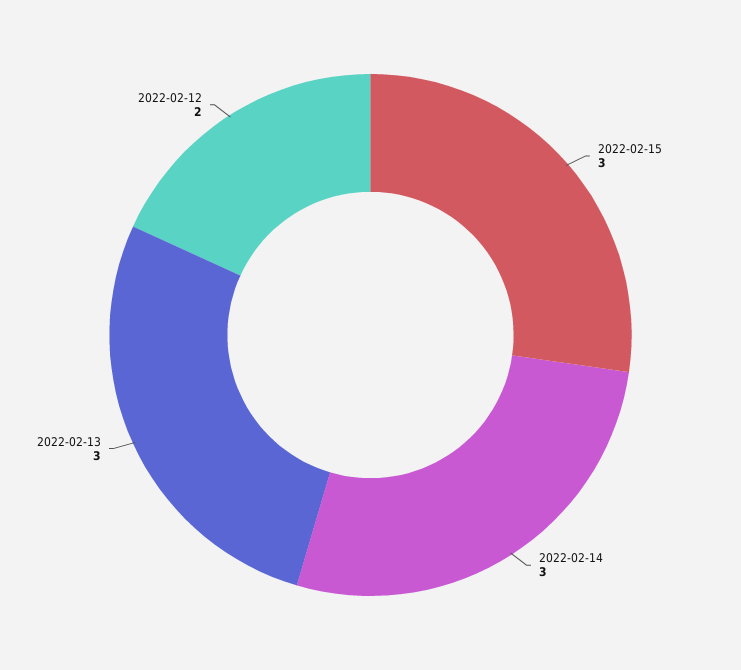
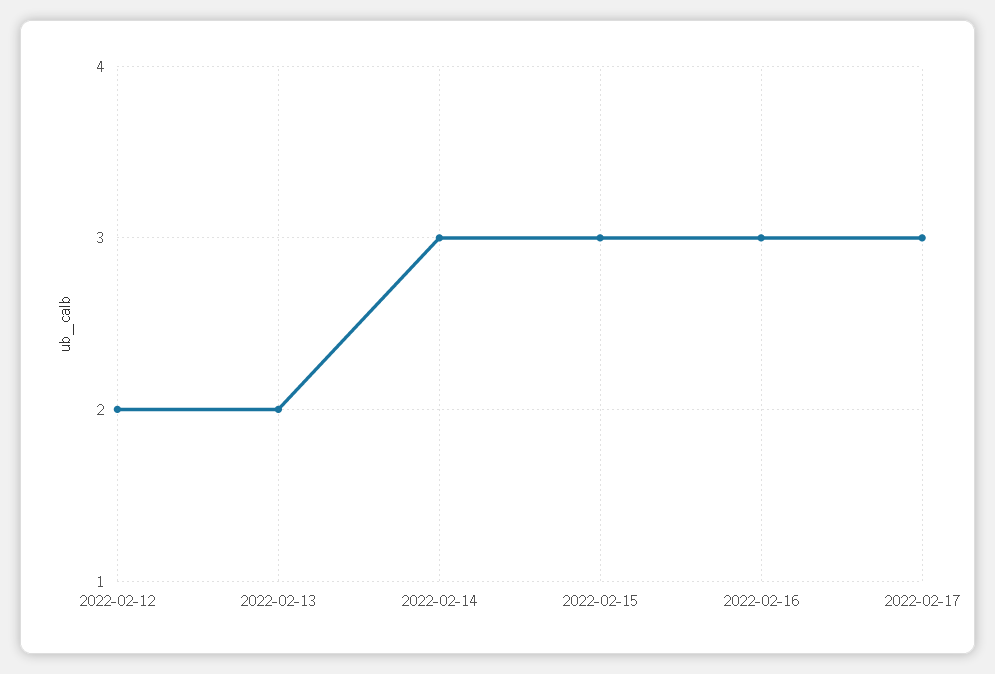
2022-02-13: 3 -> 2
2022-02-16: none -> 3
2022-02-17: none -> 3

